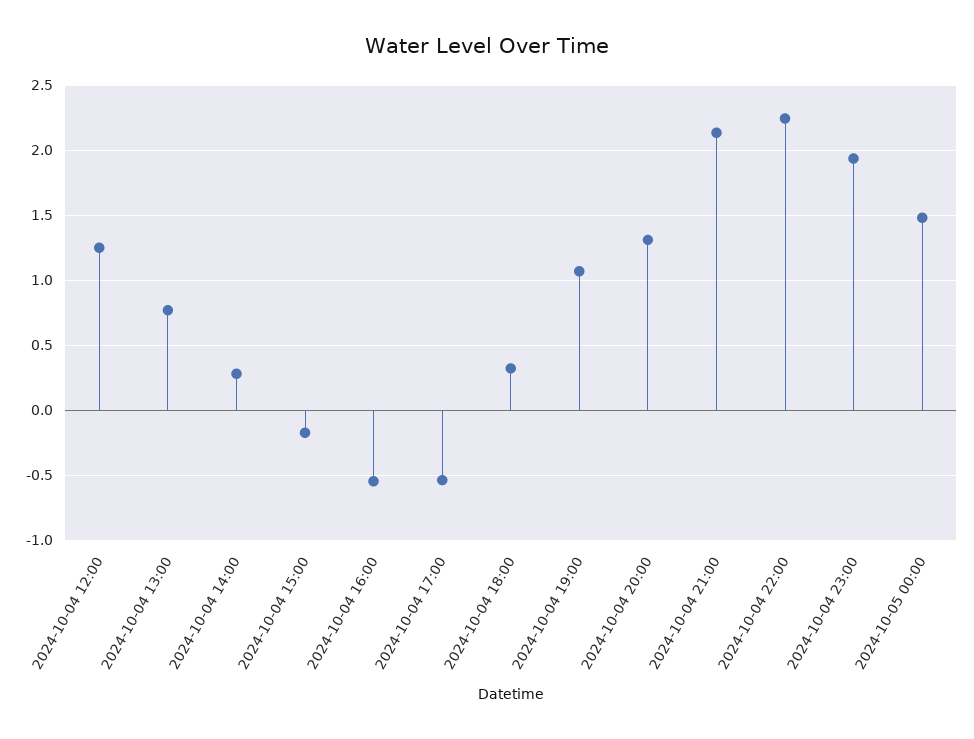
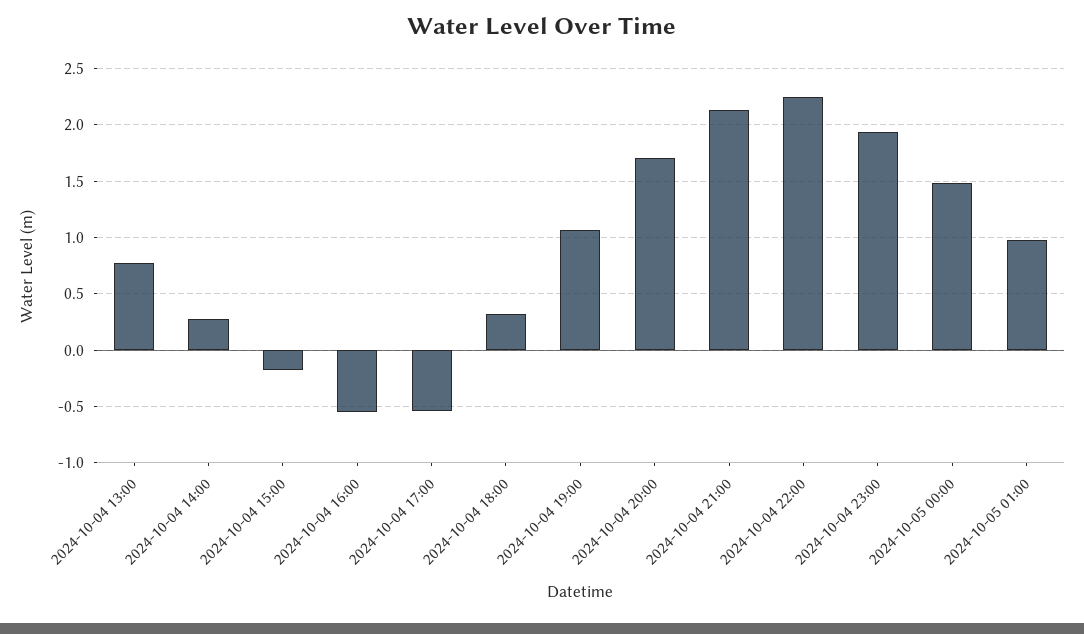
2024-10-04 12:00: 1.25 -> none
2024-10-04 20:00: 1.3 -> 1.7
2024-10-05 01:00: none -> 1

